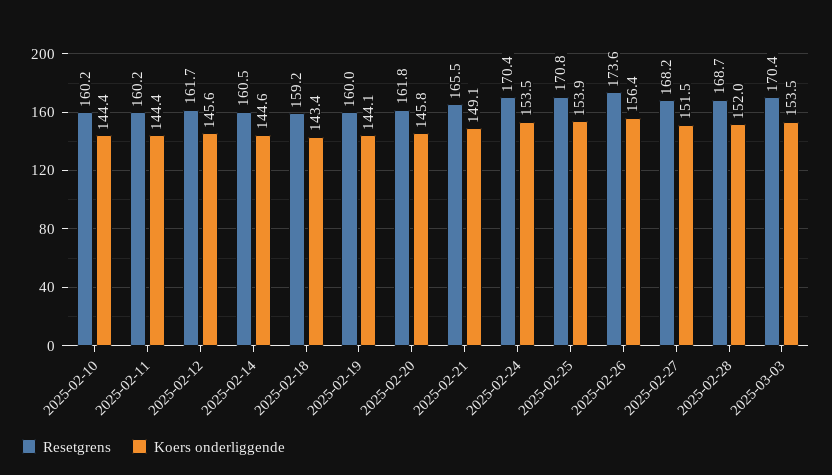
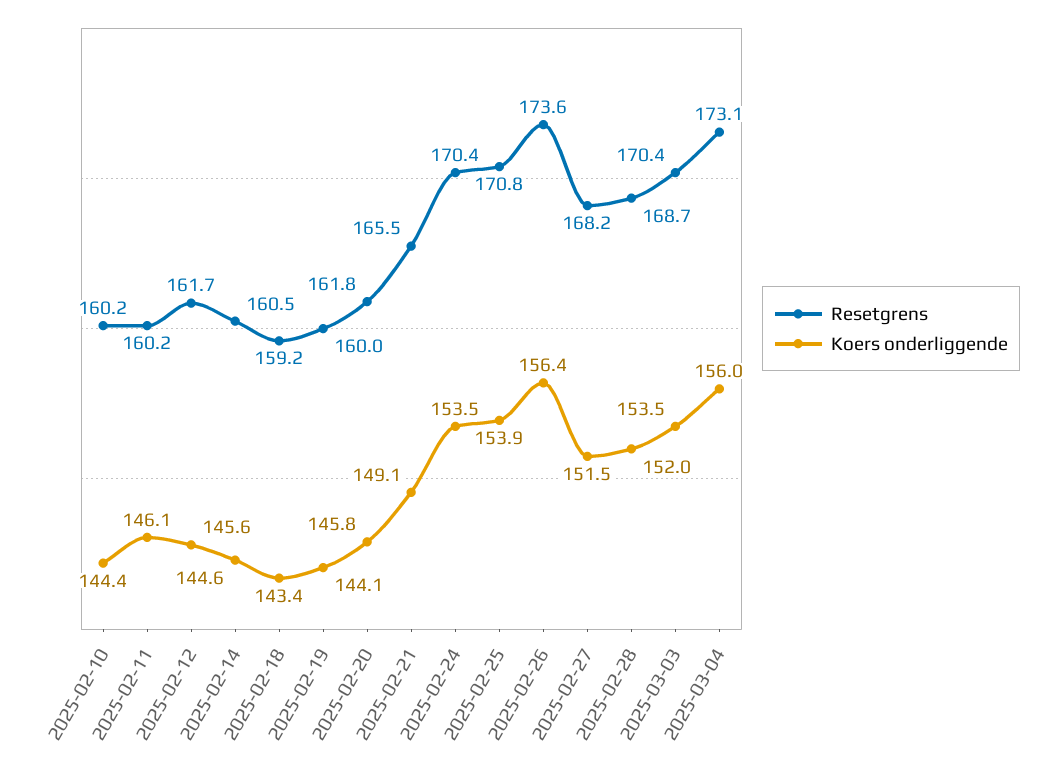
Koers onderliggende, 2025-02-11: 144.4 -> 146.1
Resetgrens, 2025-03-04: none -> 173.1
Koers onderliggende, 2025-03-04: none -> 156

